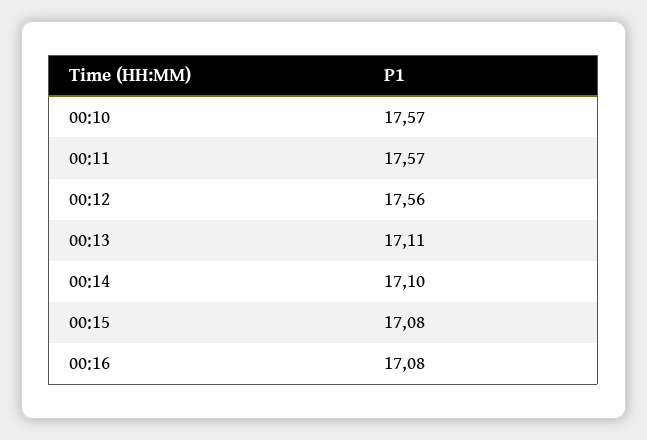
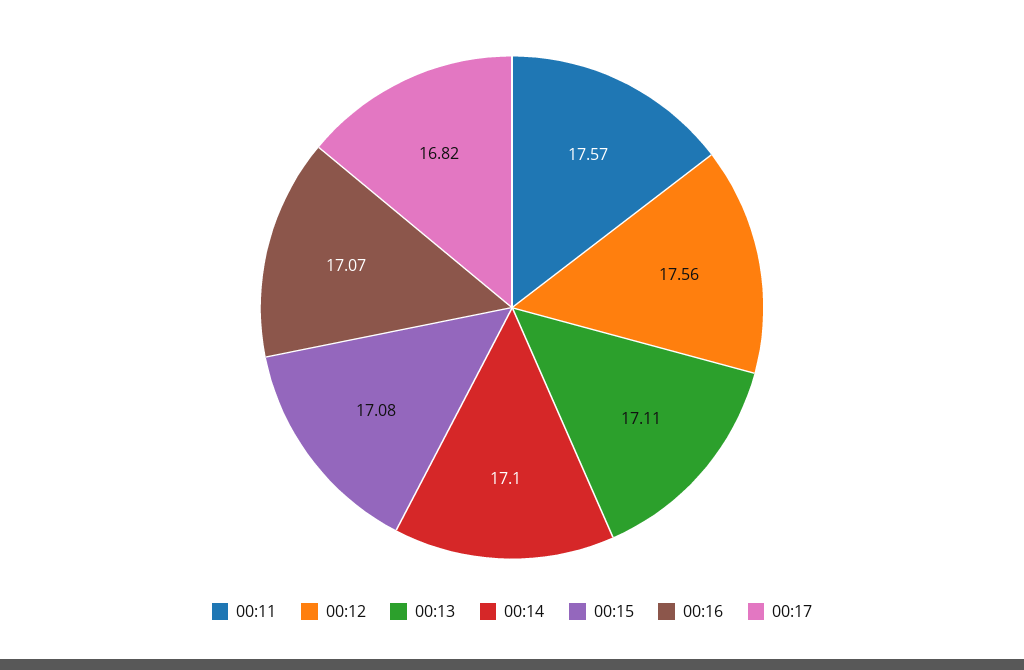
00:10: 17.57 -> none
00:16: 17.08 -> 17.07
00:17: none -> 16.82

